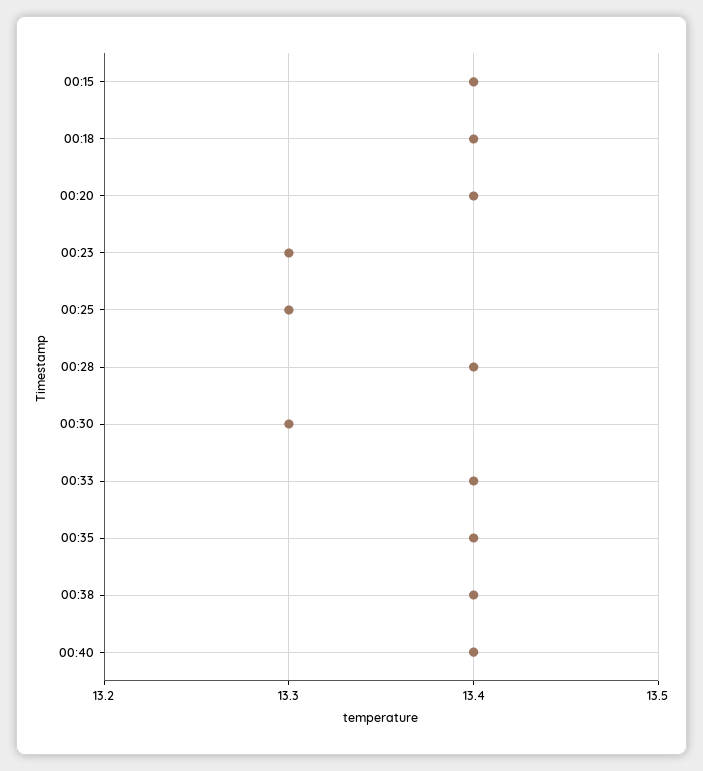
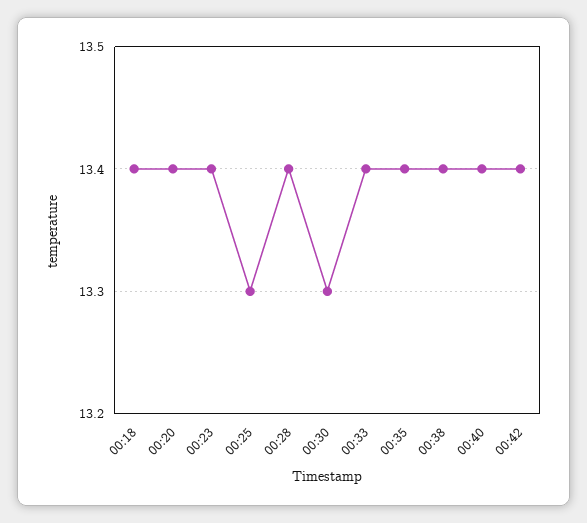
00:15: 13.4 -> none
00:23: 13.3 -> 13.4
00:42: none -> 13.4

